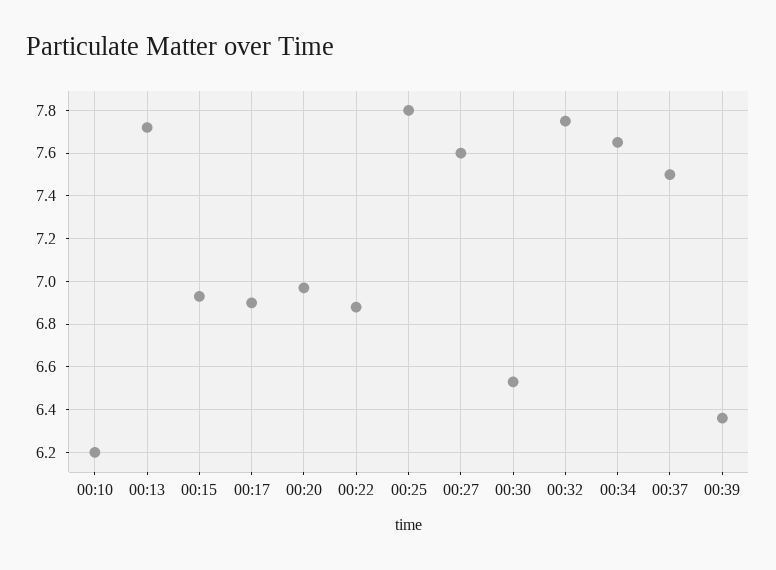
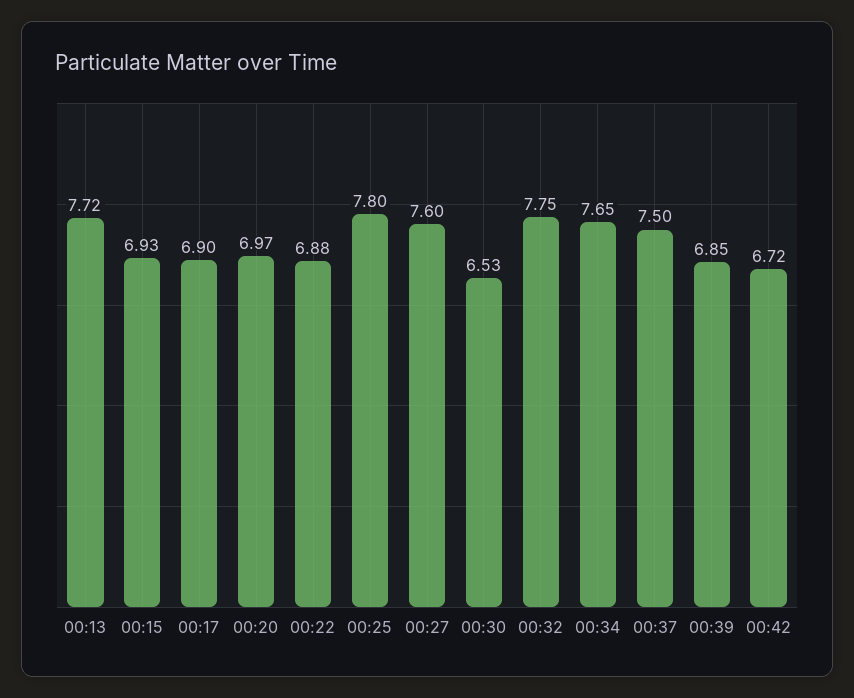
00:10: 6.2 -> none
00:39: 6.35 -> 6.85
00:42: none -> 6.72

